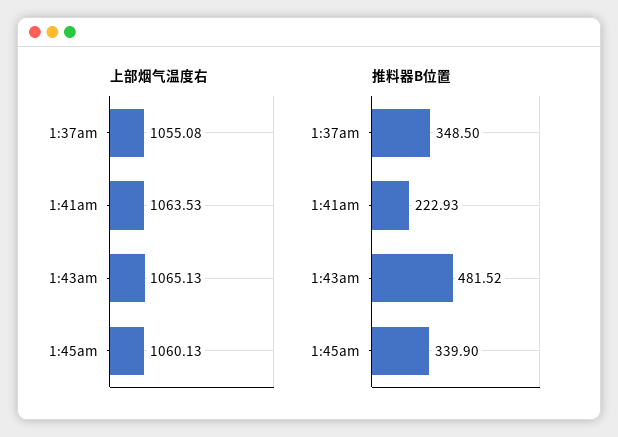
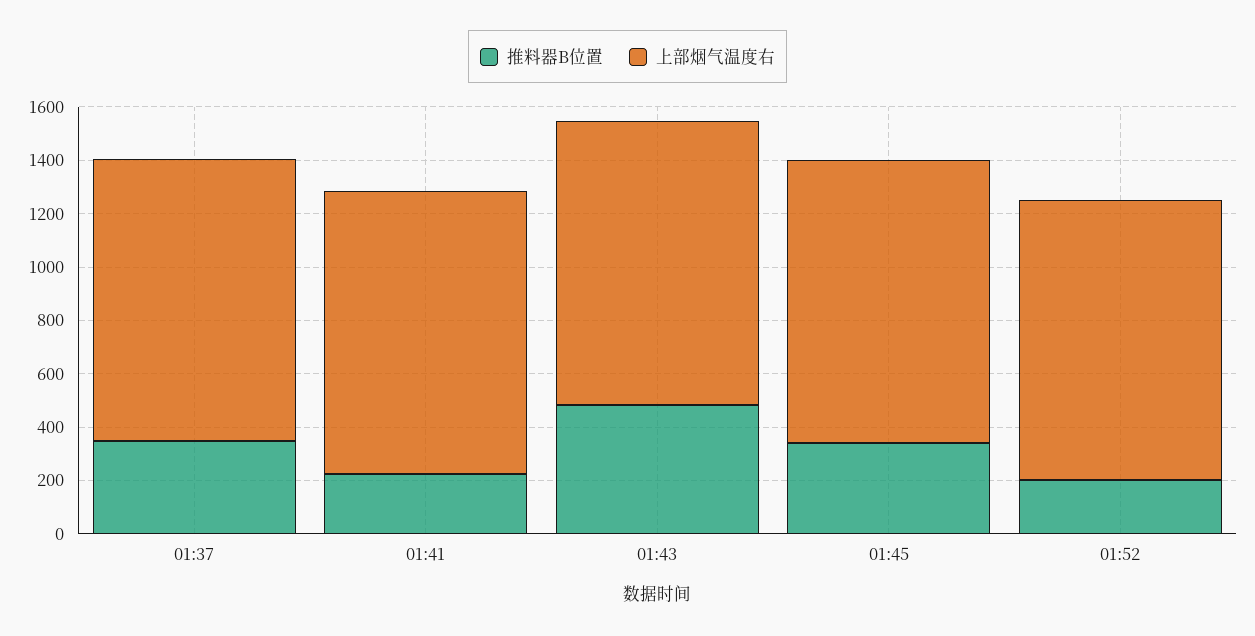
推料器B位置, 01:52: none -> 200
上部烟气温度右, 01:52: none -> 1050

